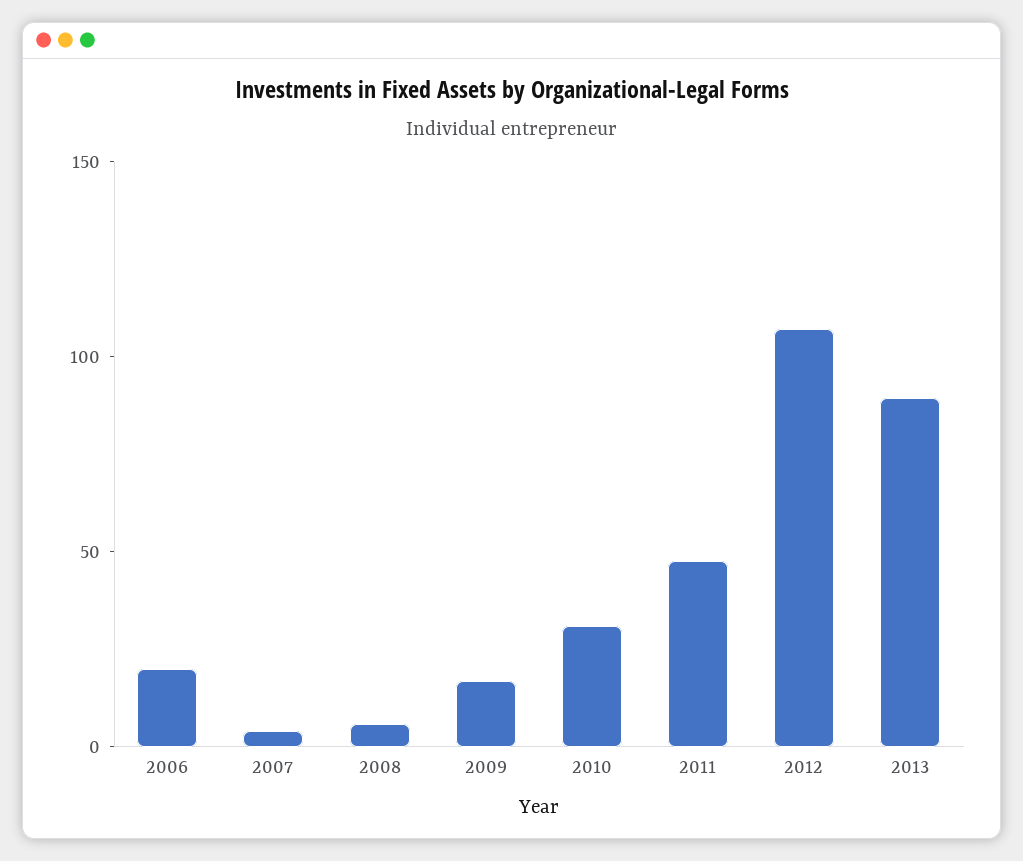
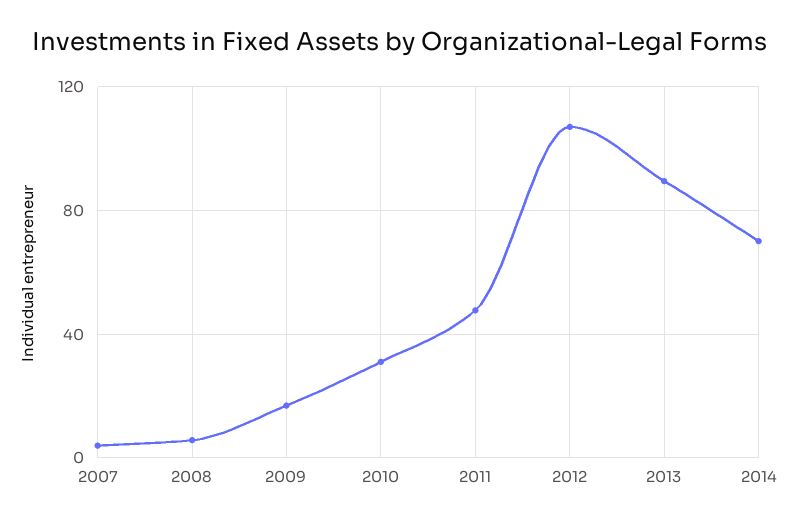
2006: 20 -> none
2014: none -> 70

